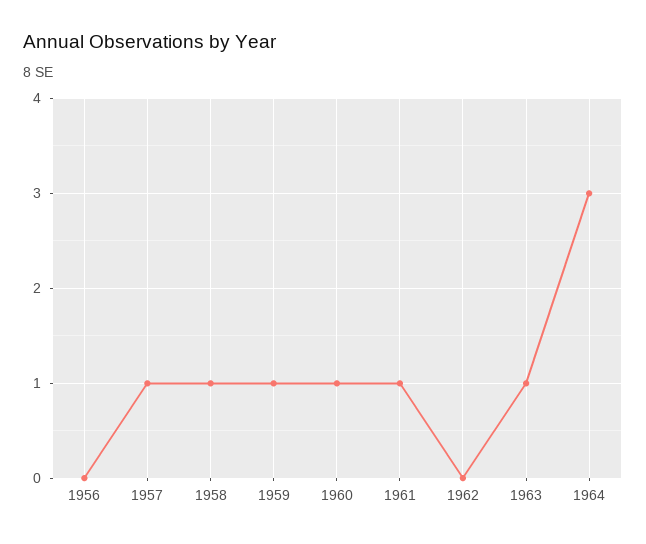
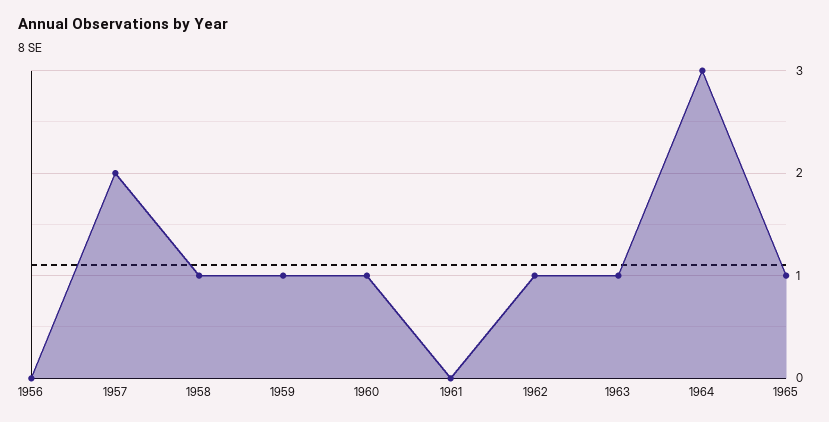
1957: 1 -> 2
1961: 1 -> 0
1962: 0 -> 1
1965: none -> 1

